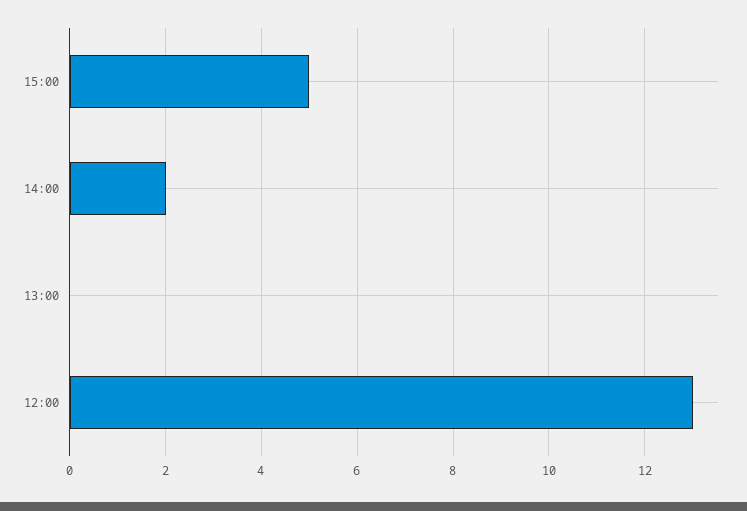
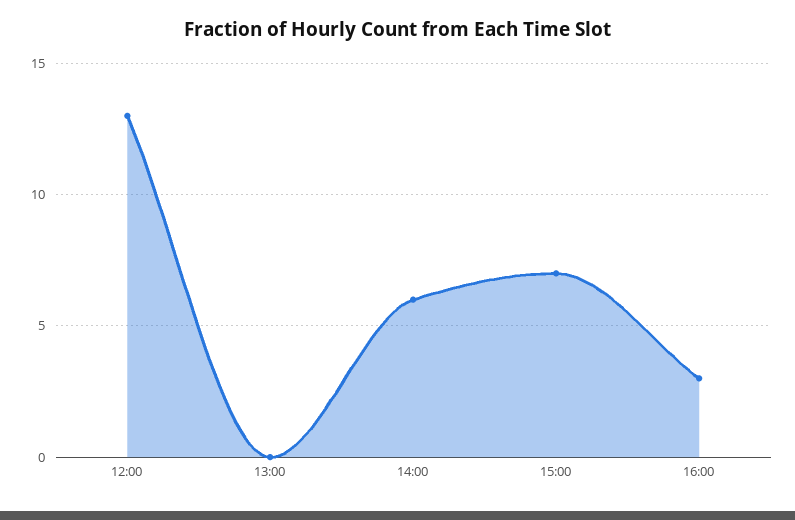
15:00: 5 -> 7
14:00: 2 -> 6
16:00: none -> 3

